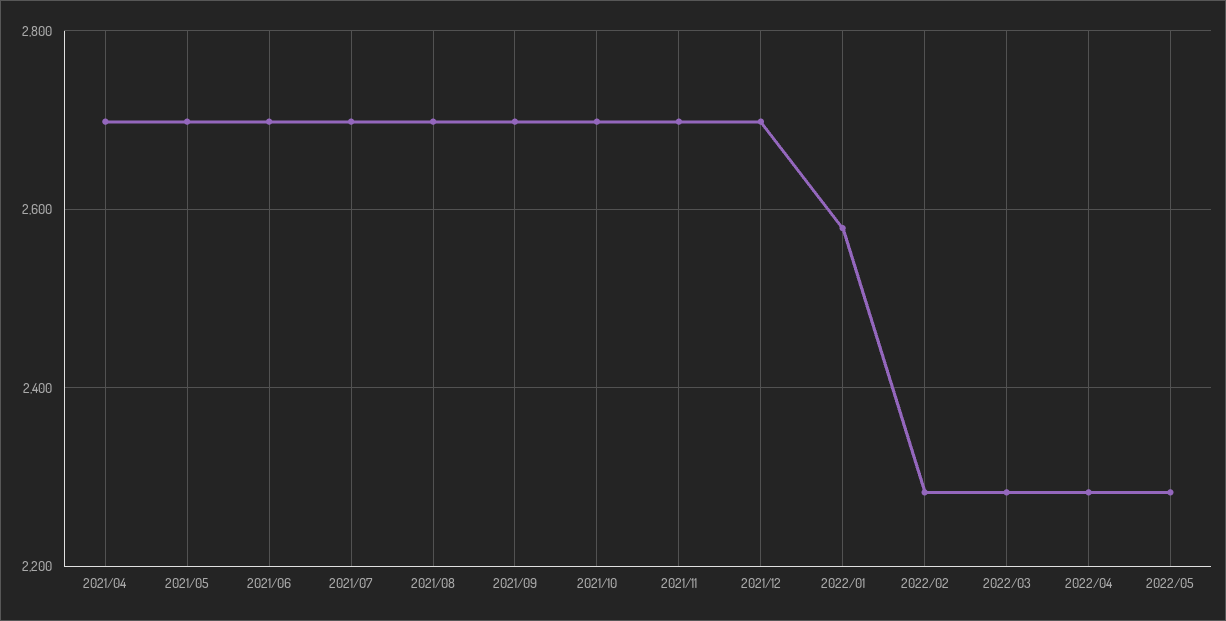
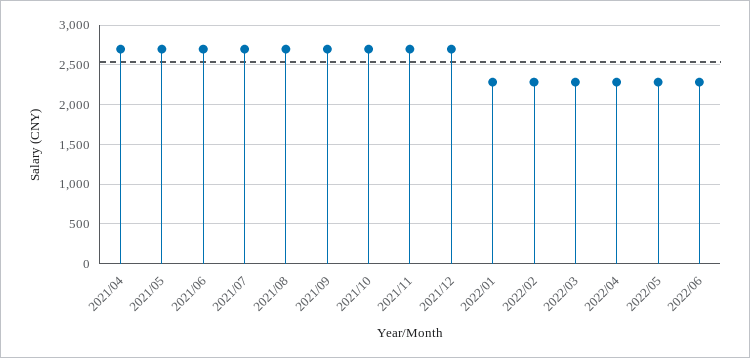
2022/01: 2580 -> 2300
2022/06: none -> 2300

